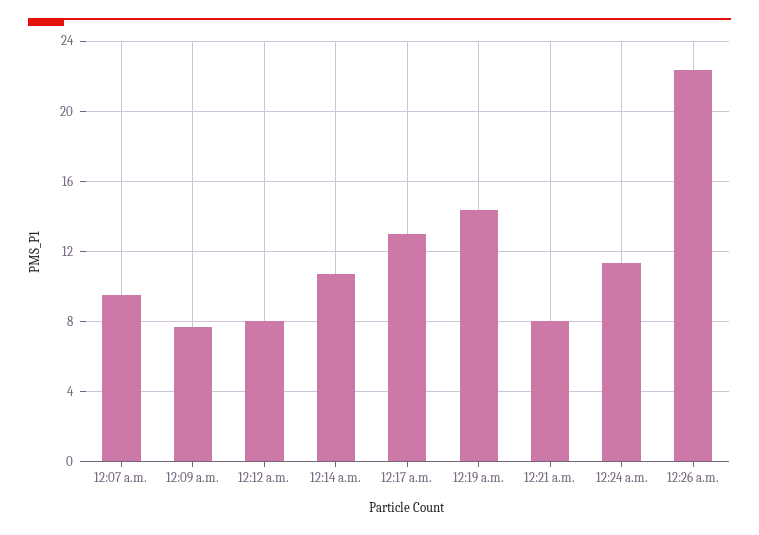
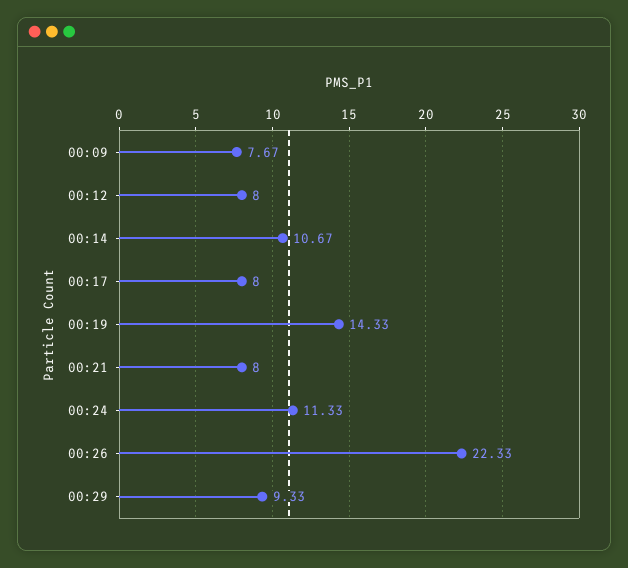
12:07 a.m.: 9.5 -> none
12:17 a.m.: 13 -> 8
00:29: none -> 9.33

